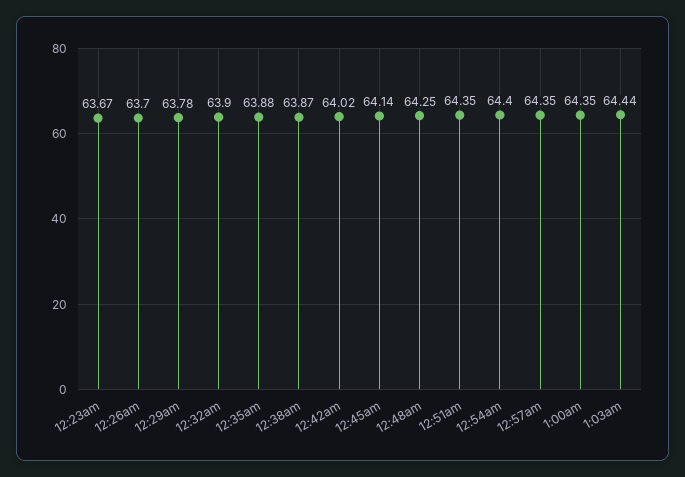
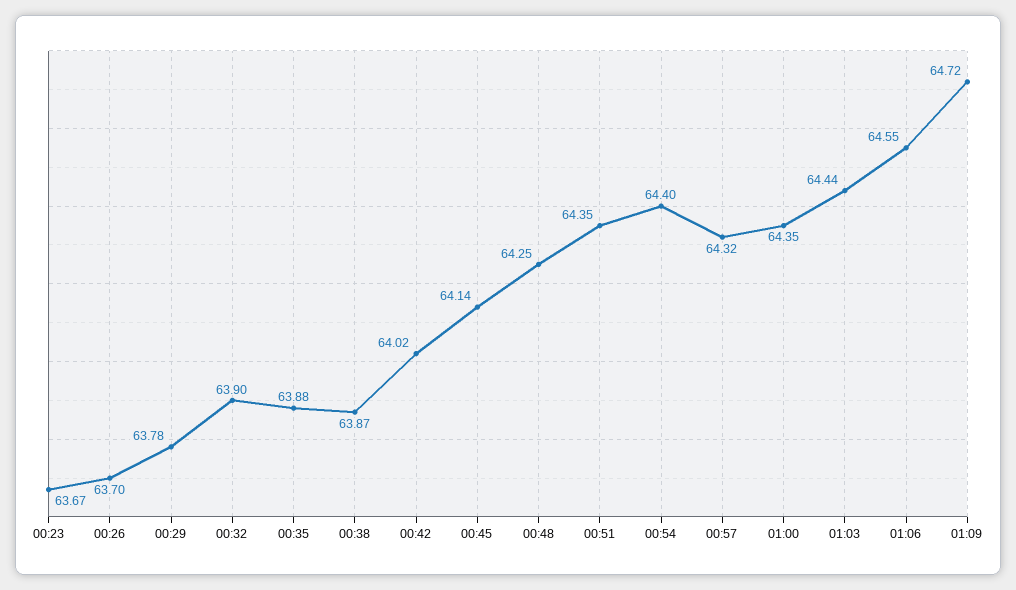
12:57am: 64.35 -> 64.32
01:06: none -> 64.55
01:09: none -> 64.72

